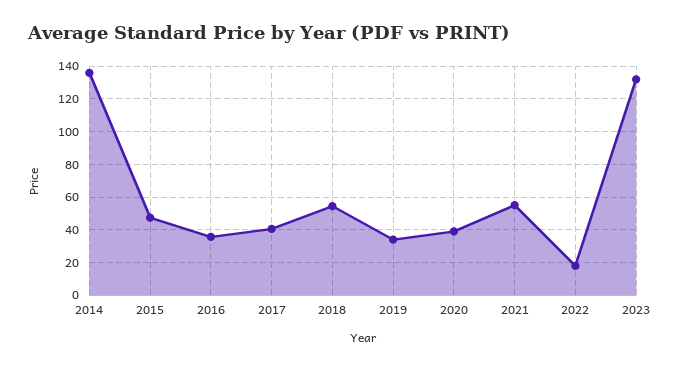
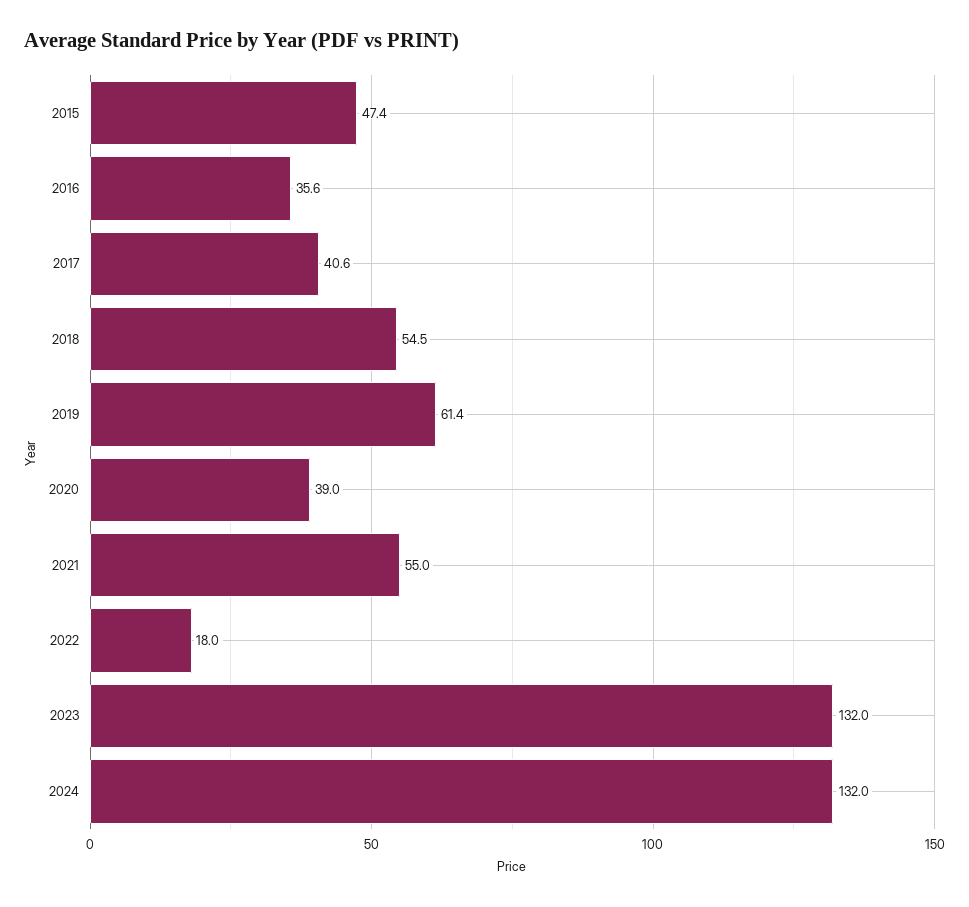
2014: 135 -> none
2019: 35 -> 61.4
2024: none -> 132

